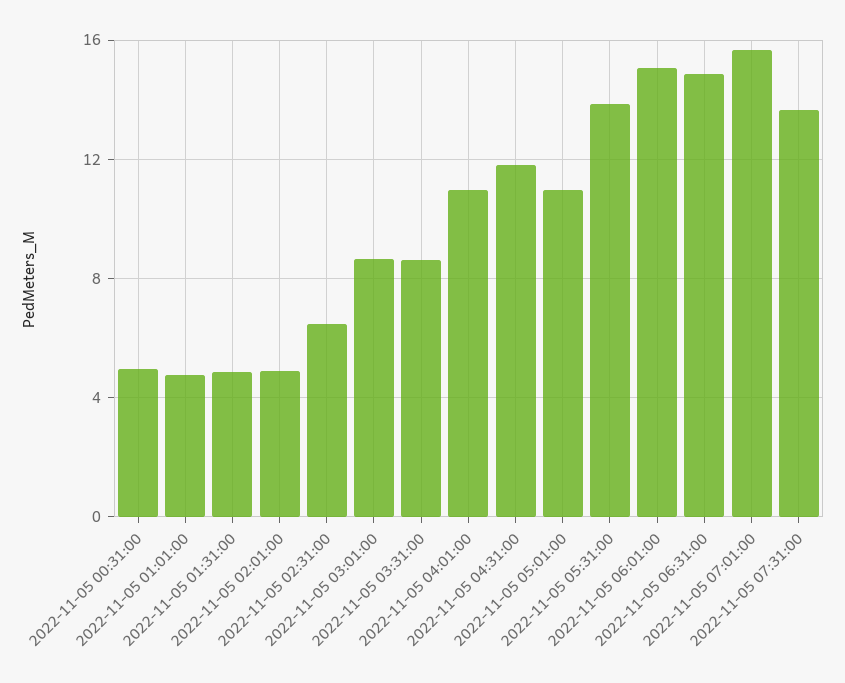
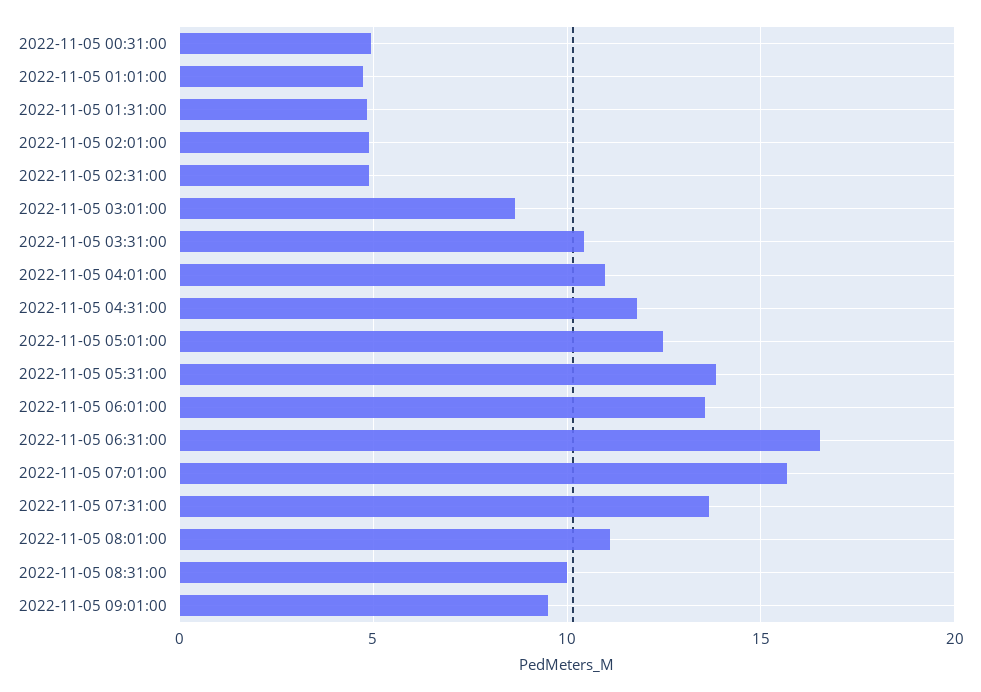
2022-11-05 02:31:00: 6.5 -> 5
2022-11-05 03:31:00: 8.5 -> 10.5
2022-11-05 05:01:00: 11 -> 12.5
2022-11-05 06:01:00: 15 -> 13.5
2022-11-05 06:31:00: 15 -> 16.5
2022-11-05 08:01:00: none -> 11
2022-11-05 08:31:00: none -> 10
2022-11-05 09:01:00: none -> 9.5

